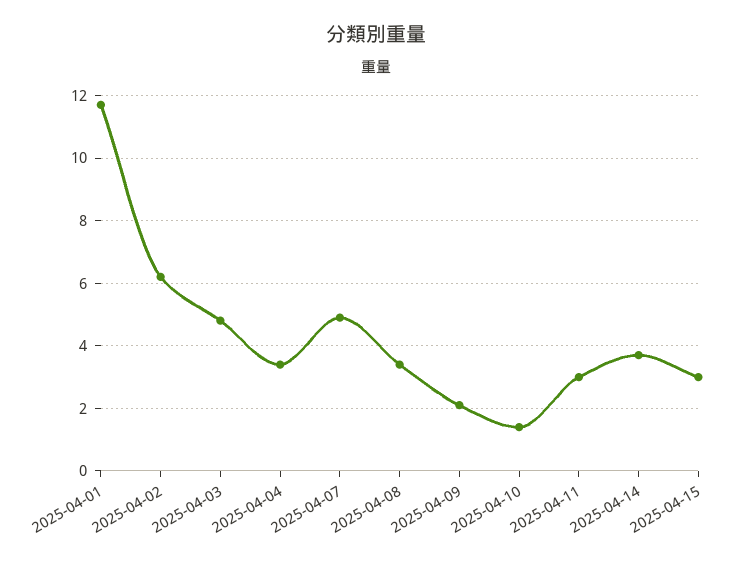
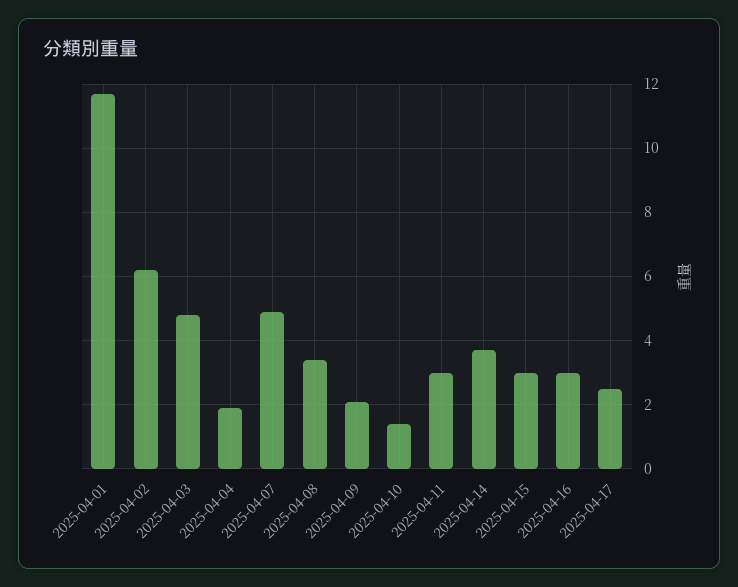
2025-04-04: 3.5 -> 2
2025-04-16: none -> 3
2025-04-17: none -> 2.5

